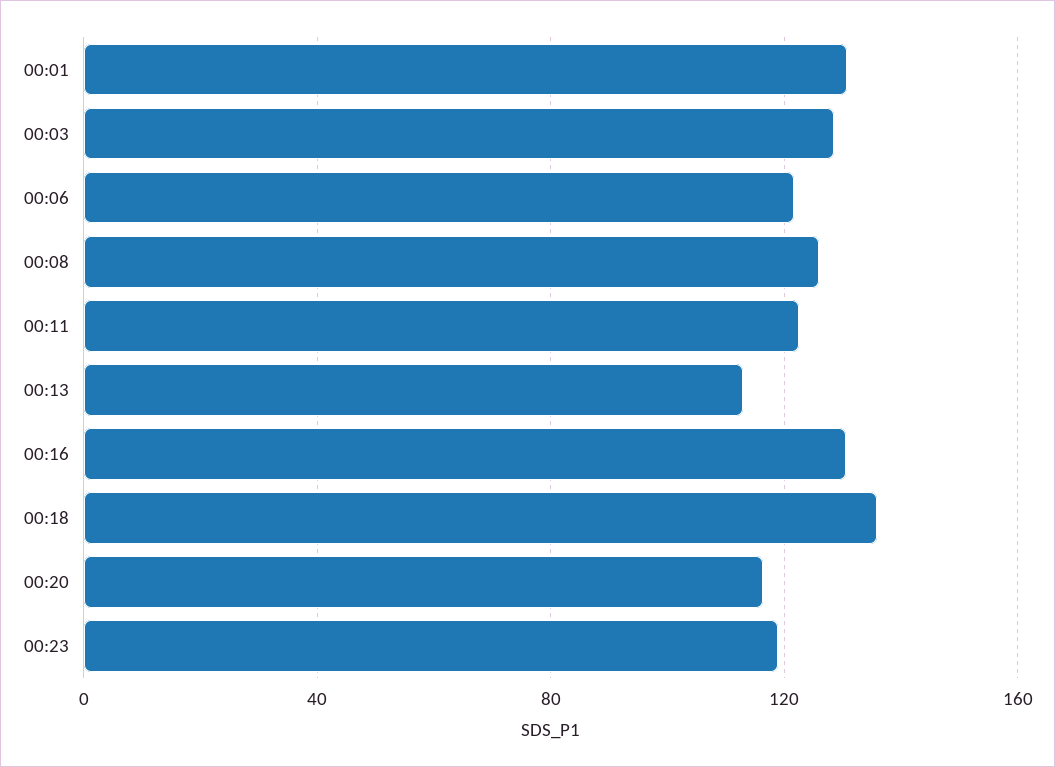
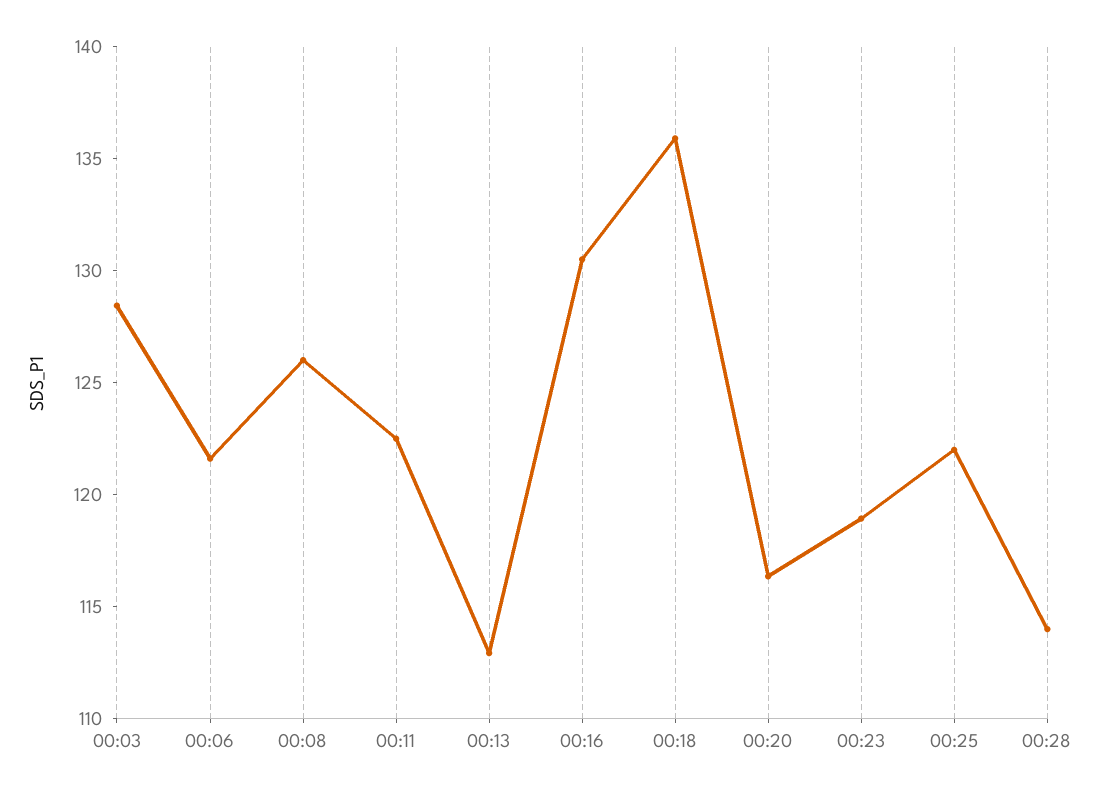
00:01: 130 -> none
00:25: none -> 122
00:28: none -> 114

